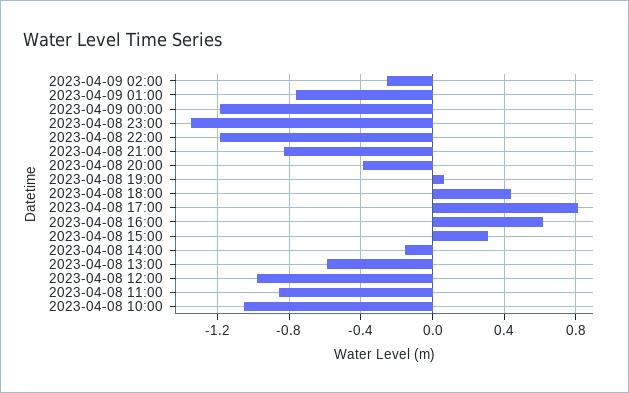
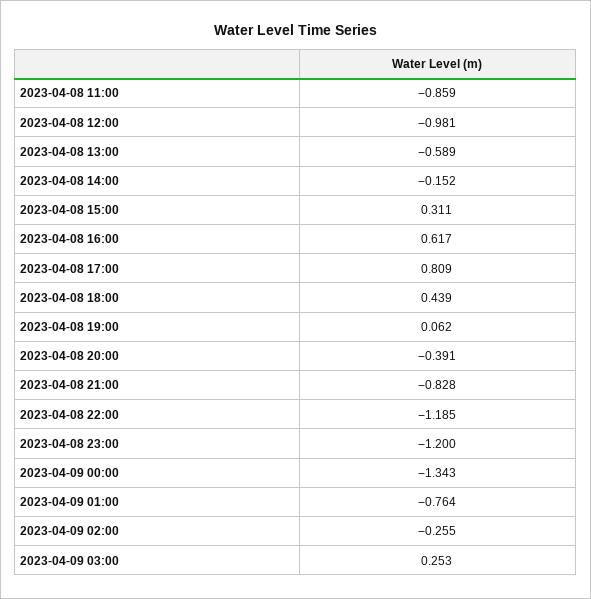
2023-04-09 00:00: -1.2 -> -1.343
2023-04-08 23:00: -1.35 -> -1.2
2023-04-08 10:00: -1.05 -> none
2023-04-09 03:00: none -> 0.253

